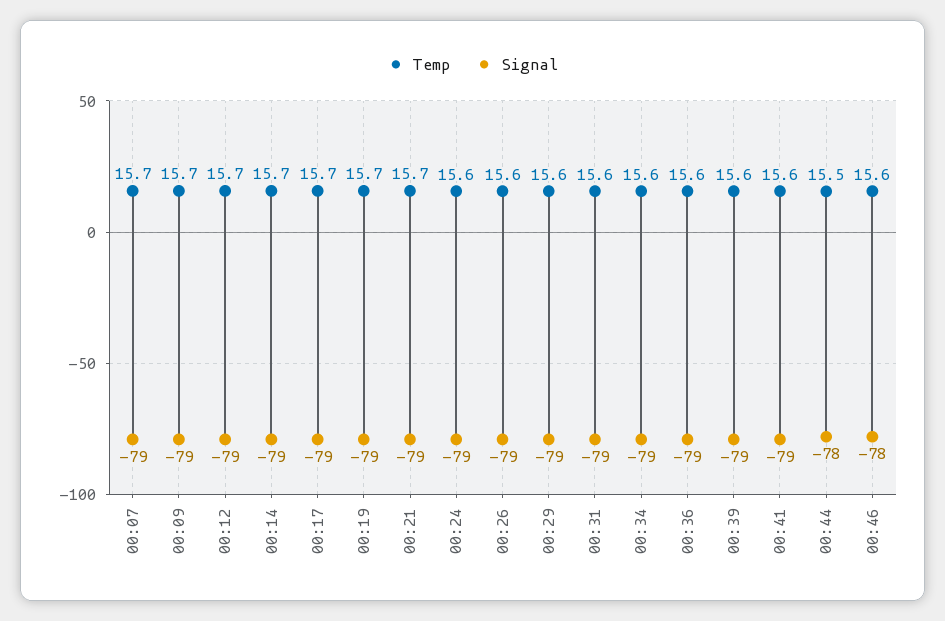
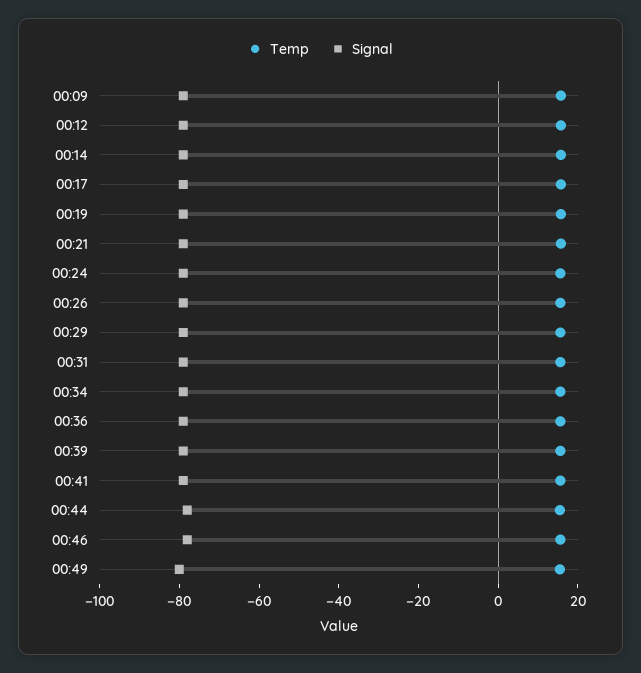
Temp, 00:07: 15.7 -> none
Signal, 00:07: -79 -> none
Temp, 00:49: none -> 15
Signal, 00:49: none -> -80

